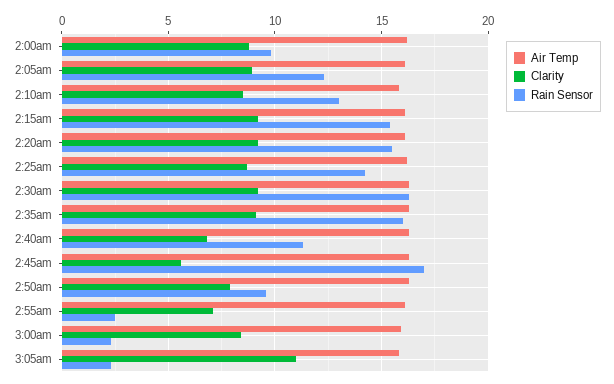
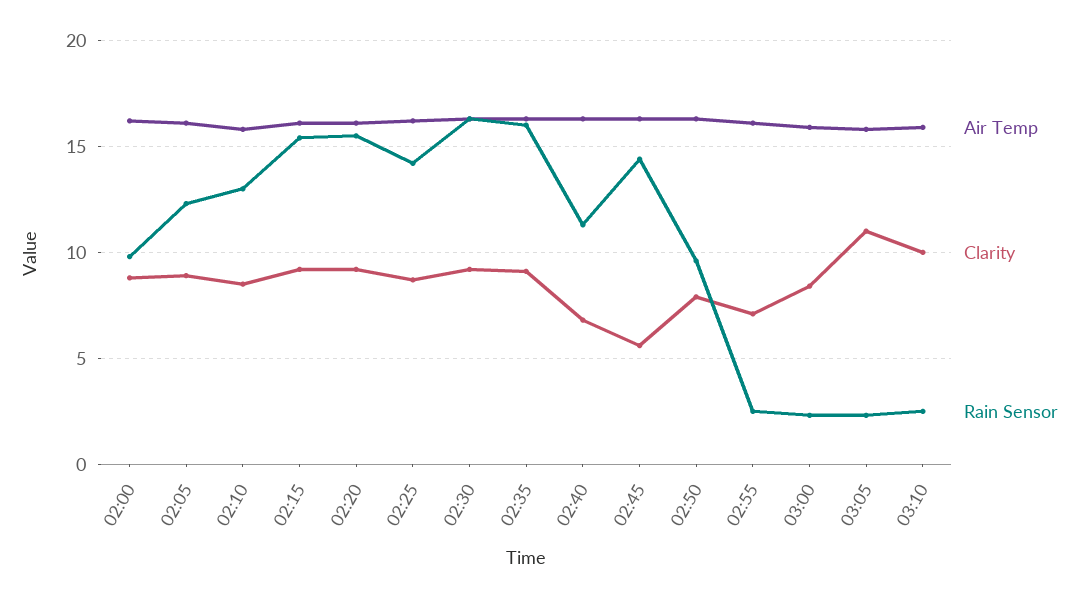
Rain Sensor, 2:45am: 17 -> 14.5
Air Temp, 03:10: none -> 16
Clarity, 03:10: none -> 10
Rain Sensor, 03:10: none -> 2.5

